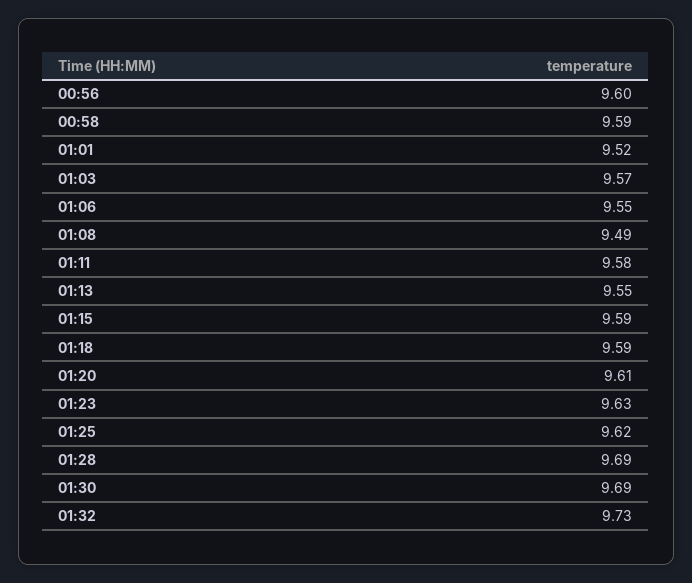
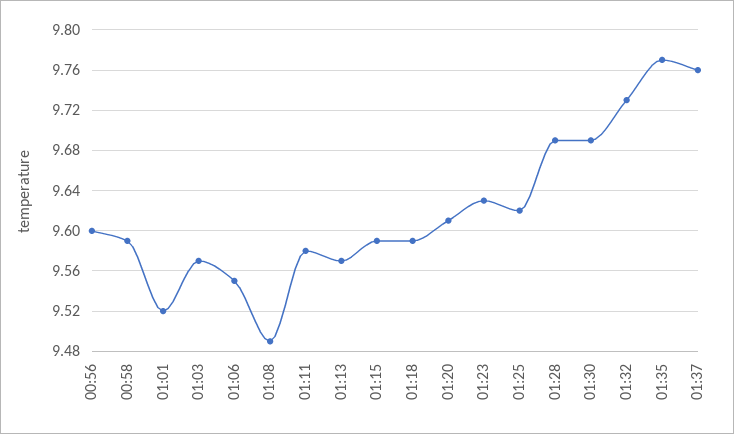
01:13: 9.55 -> 9.57
01:35: none -> 9.77
01:37: none -> 9.76

